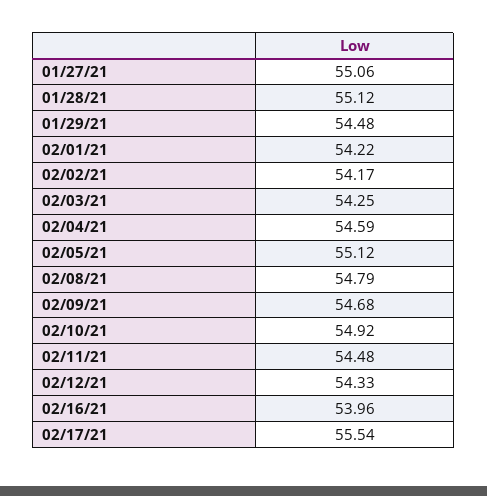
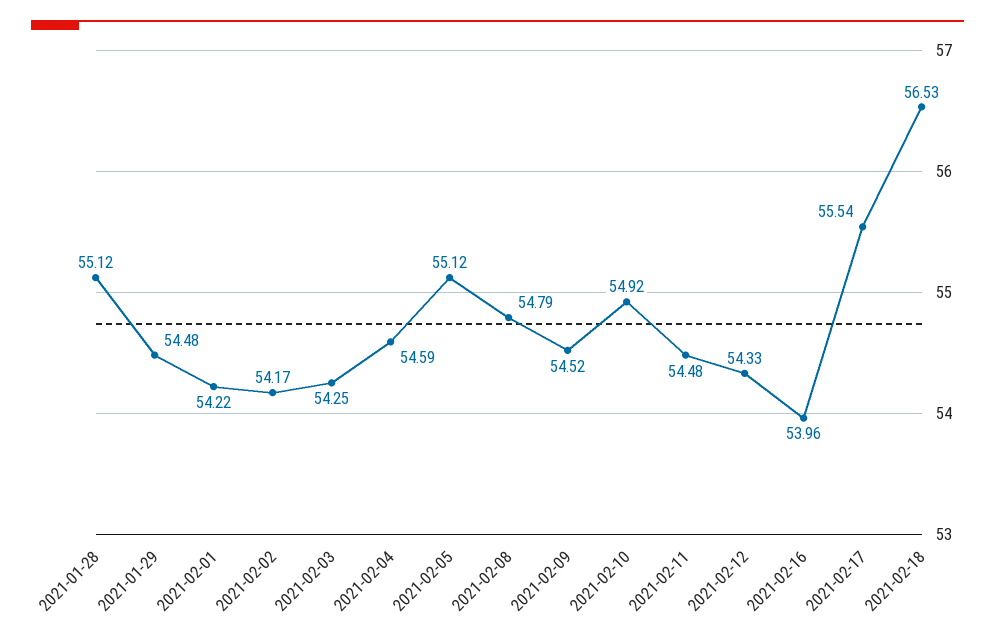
01/27/21: 55.06 -> none
02/09/21: 54.68 -> 54.52
2021-02-18: none -> 56.53

